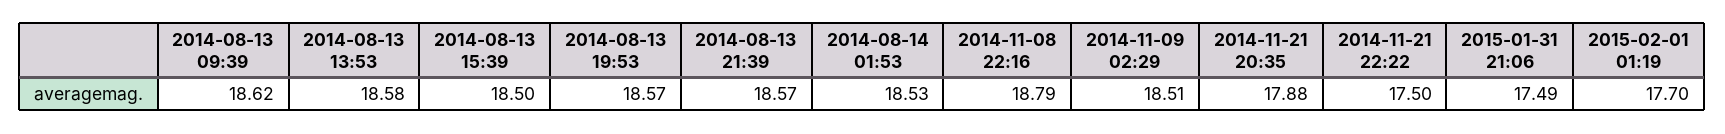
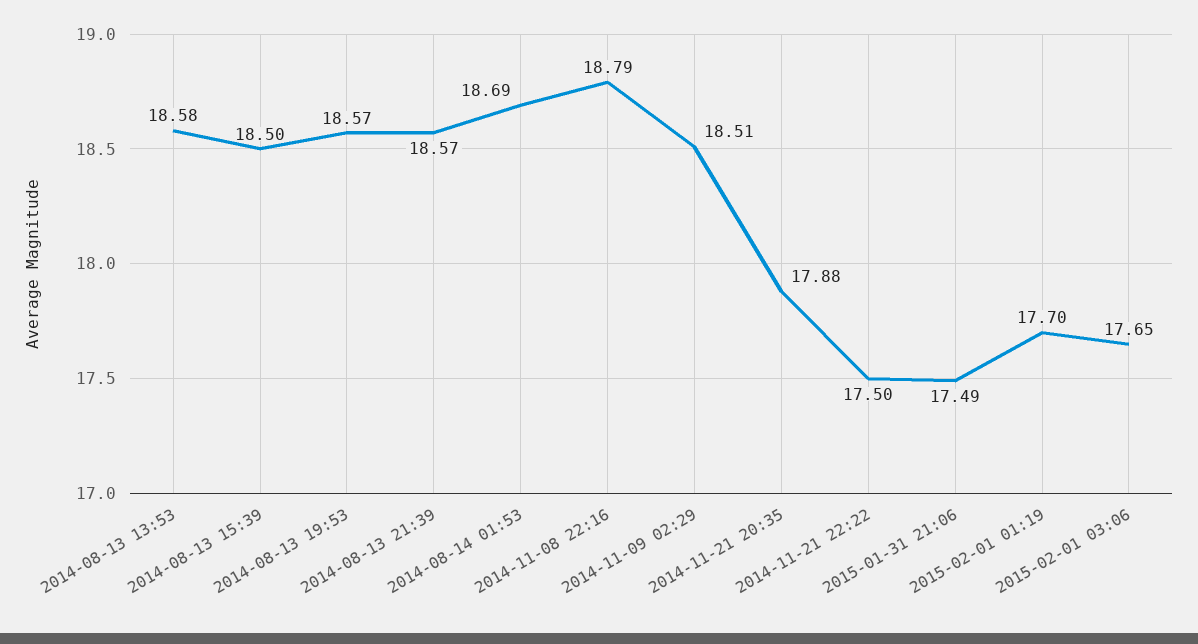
2014-08-13 09:39: 18.62 -> none
2014-08-14 01:53: 18.53 -> 18.69
2015-02-01 03:06: none -> 17.65

